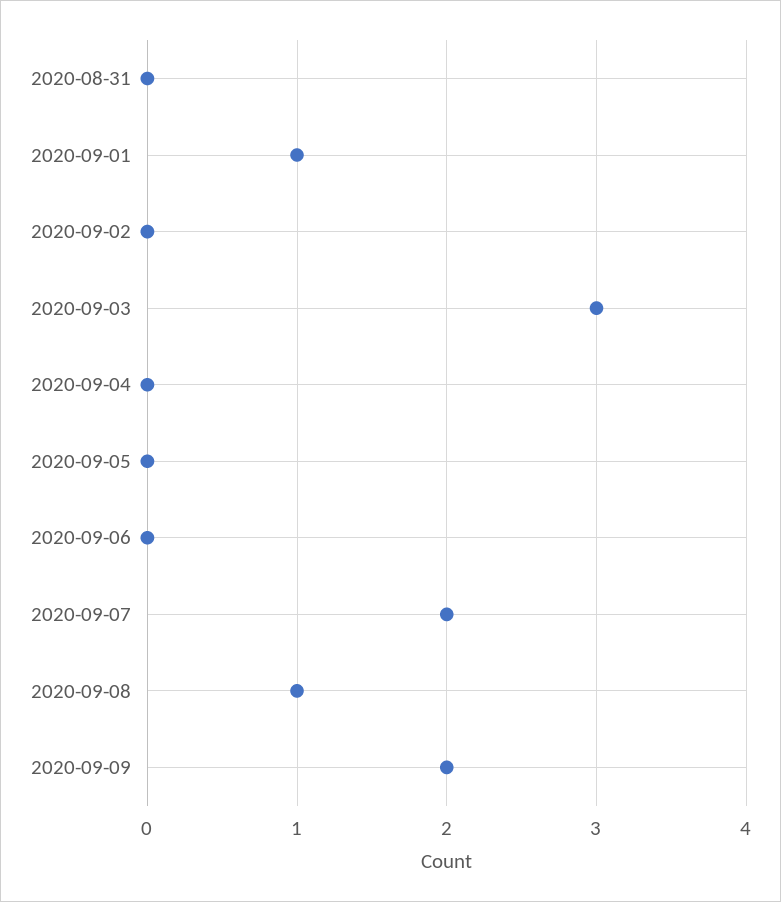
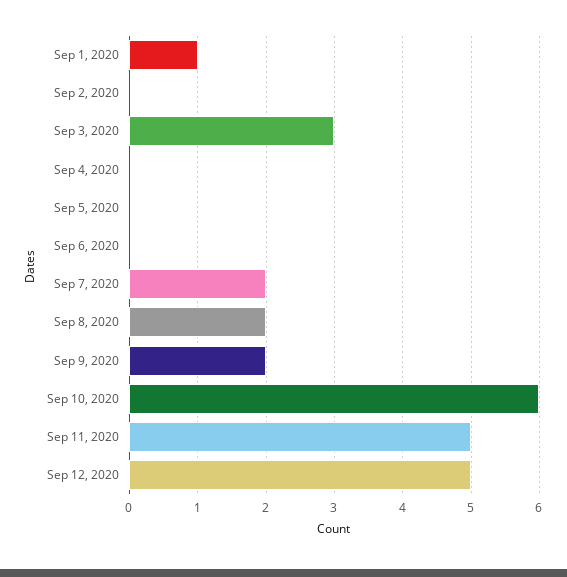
2020-08-31: 0 -> none
2020-09-08: 1 -> 2
Sep 10, 2020: none -> 6
Sep 11, 2020: none -> 5
Sep 12, 2020: none -> 5

